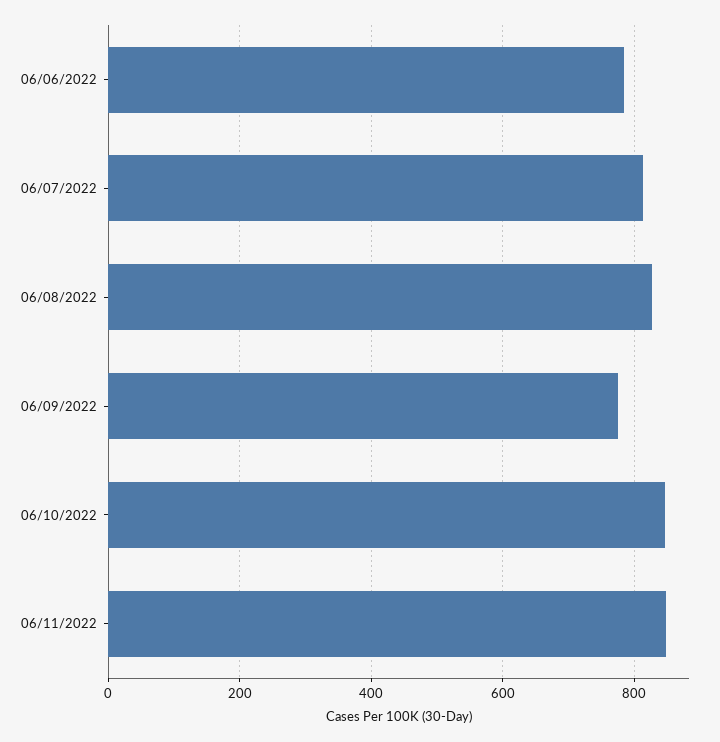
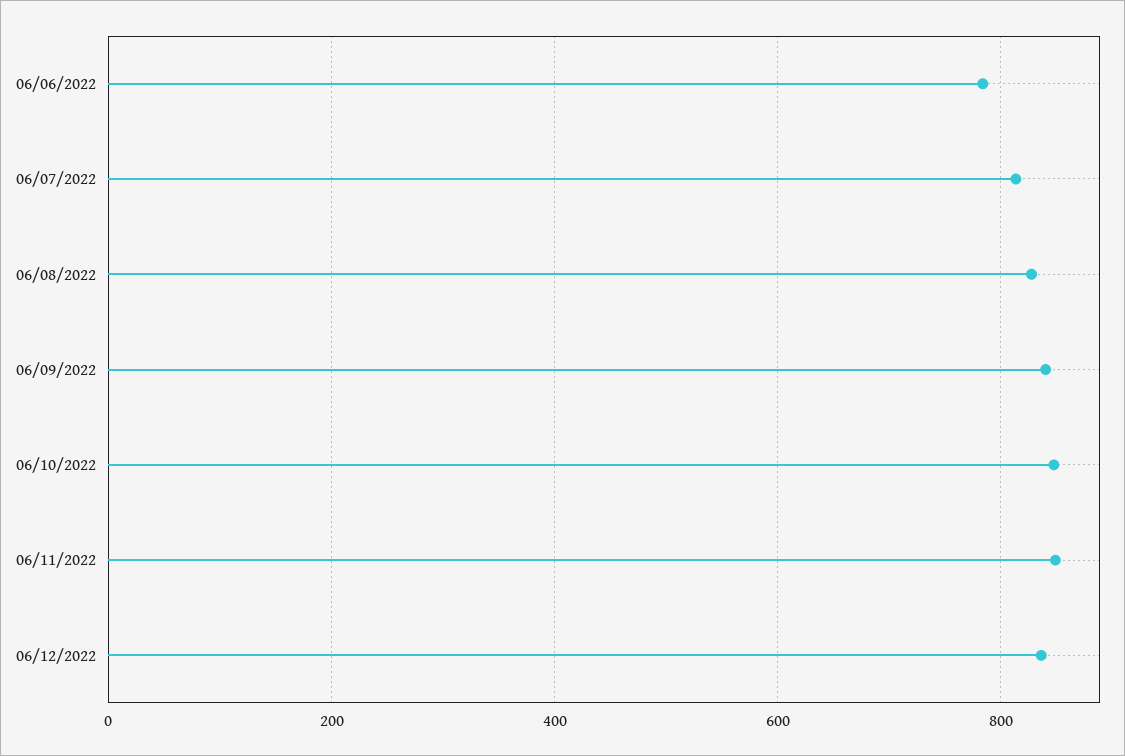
06/09/2022: 780 -> 840
06/12/2022: none -> 840

